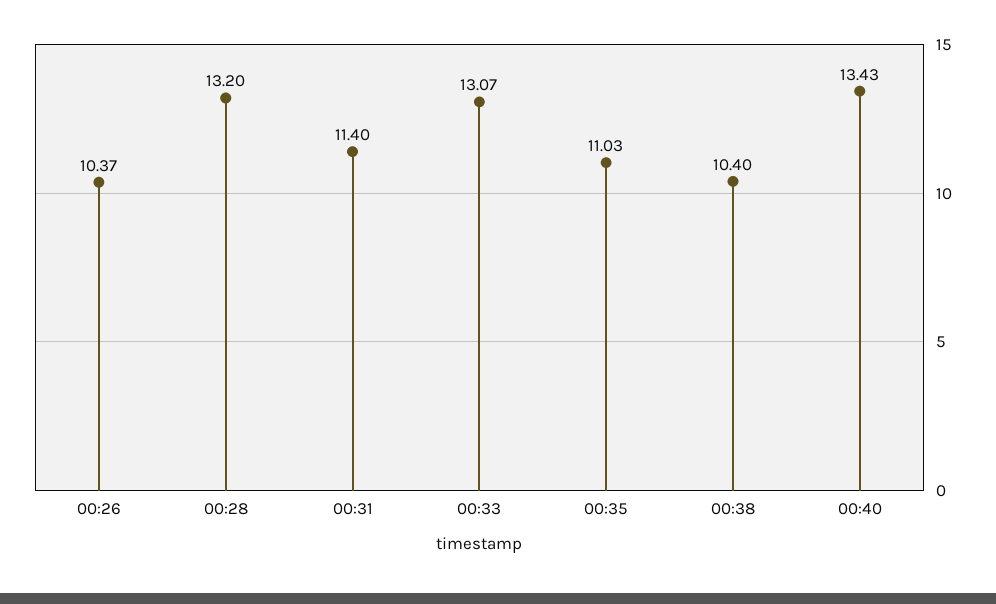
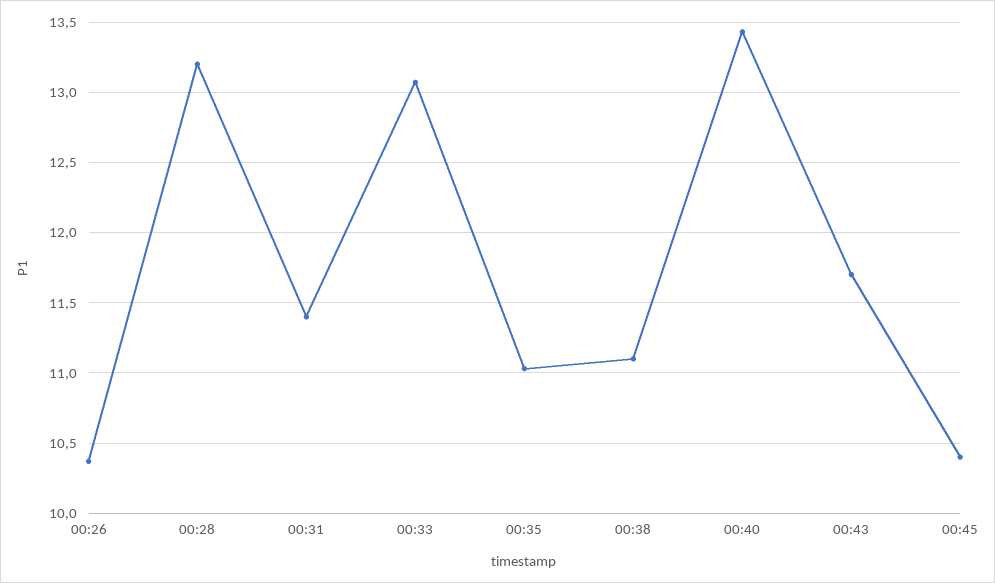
00:38: 10.4 -> 11.1
00:43: none -> 11.7
00:45: none -> 10.4

